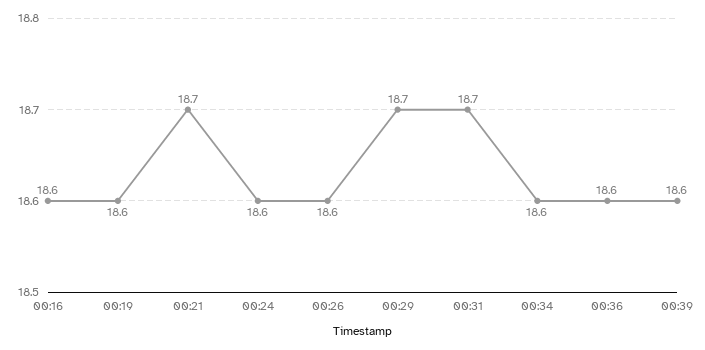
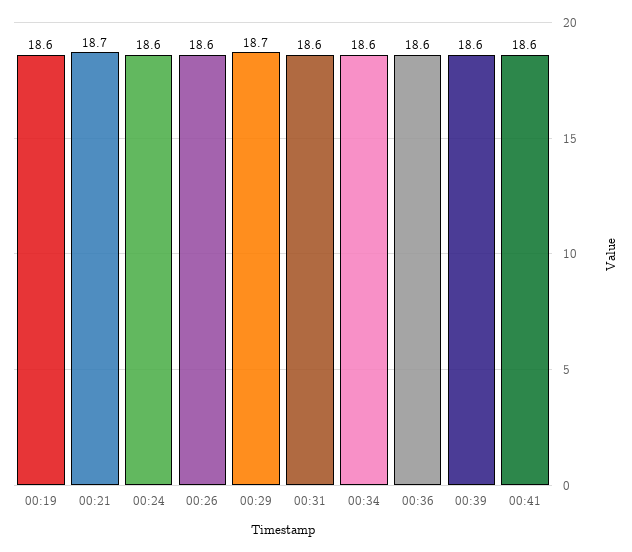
00:16: 18.6 -> none
00:31: 18.7 -> 18.6
00:41: none -> 18.6

